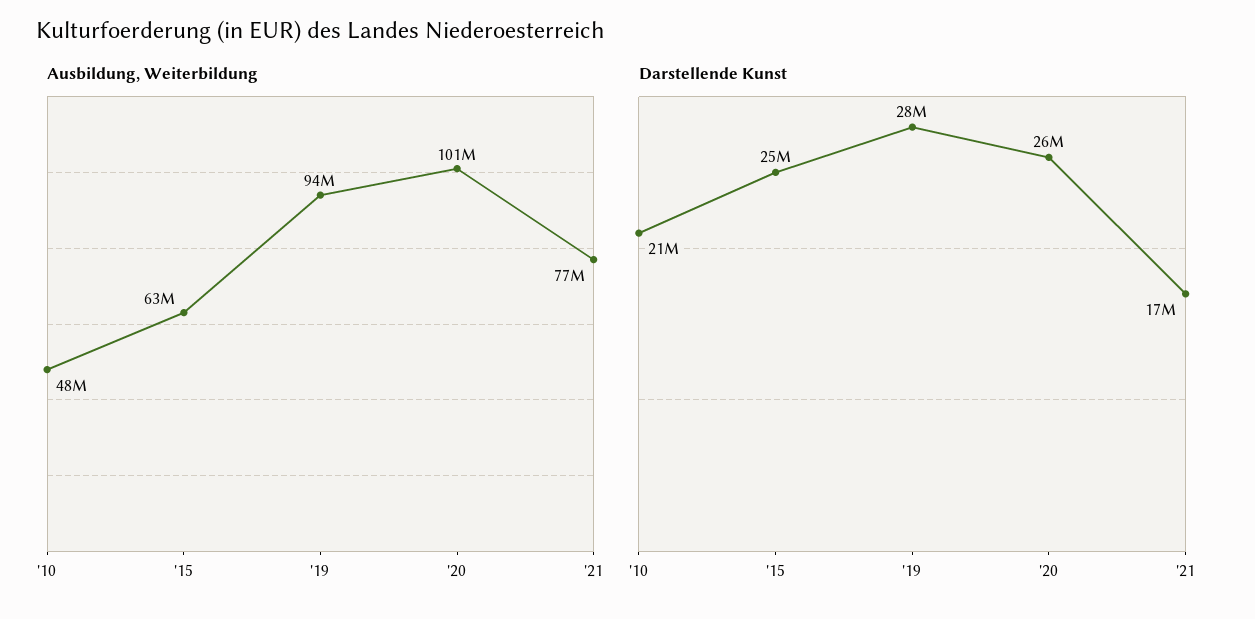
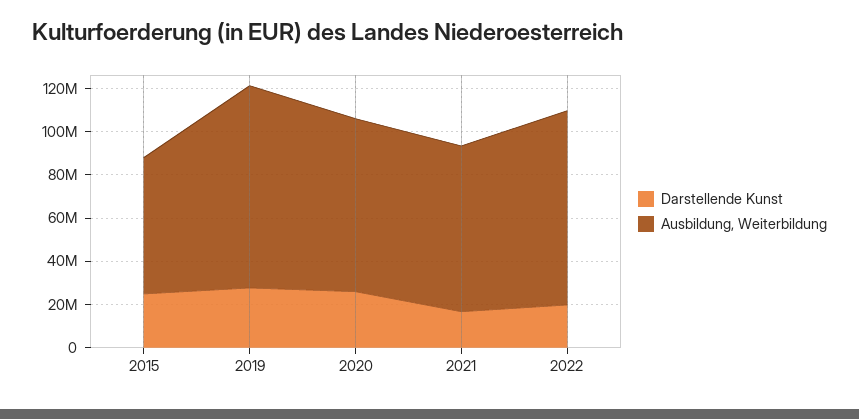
Ausbildung, Weiterbildung, '10: 48000000 -> none
Ausbildung, Weiterbildung, '20: 101000000 -> 80000000
Darstellende Kunst, '10: 21000000 -> none
Darstellende Kunst, 2022: none -> 20000000
Ausbildung, Weiterbildung, 2022: none -> 90000000

